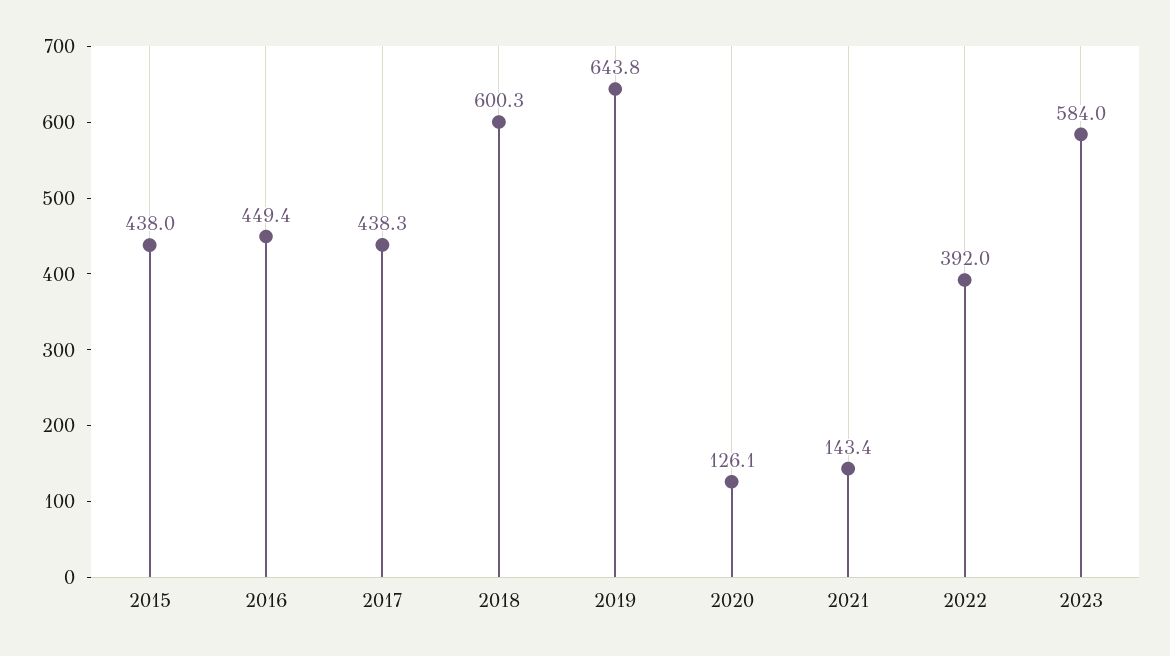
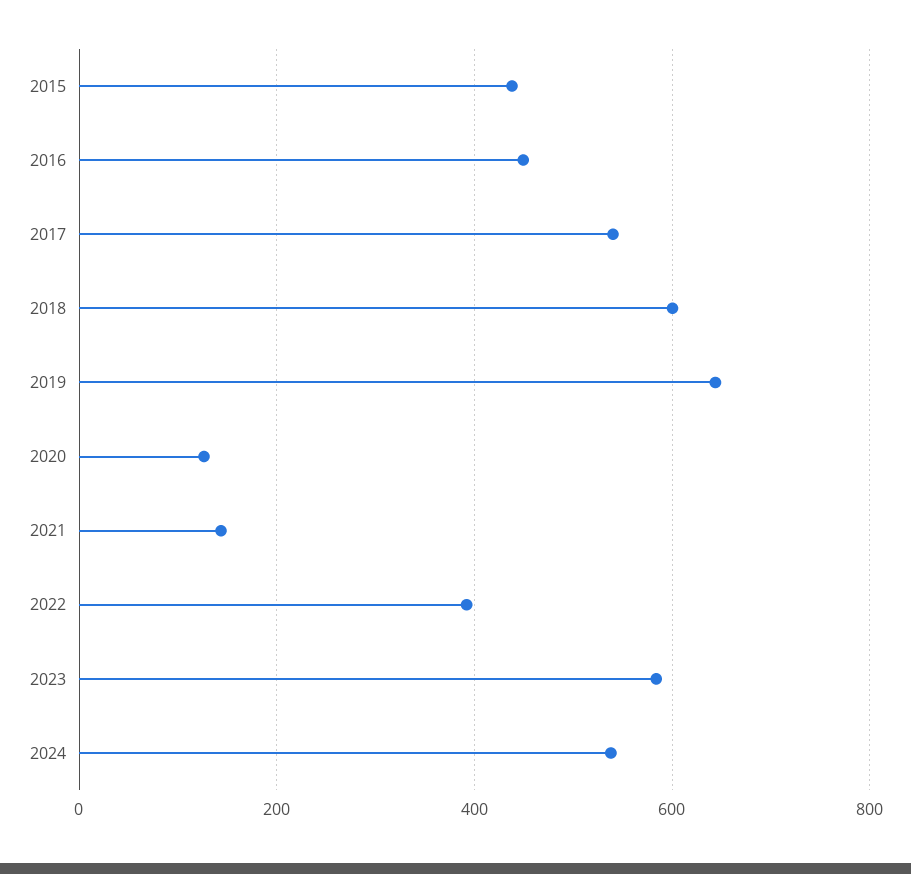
2017: 438.3 -> 540
2024: none -> 540

